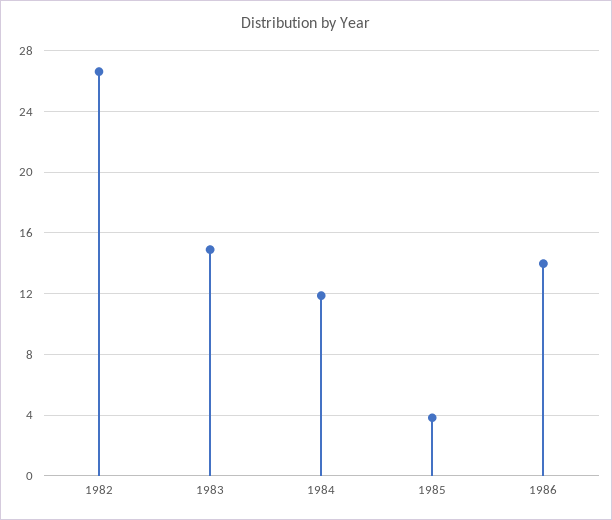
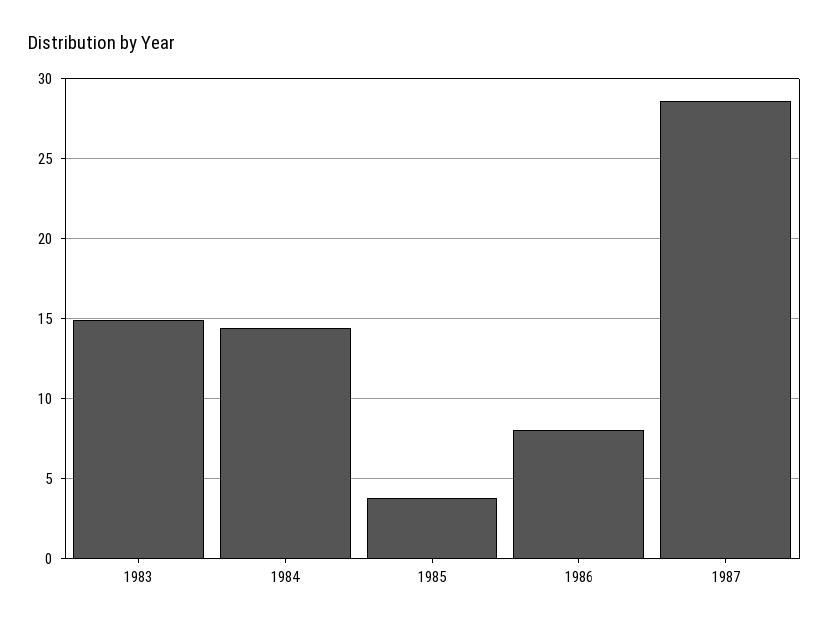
1982: 26.5 -> none
1984: 12 -> 14.5
1986: 14 -> 8
1987: none -> 28.5

